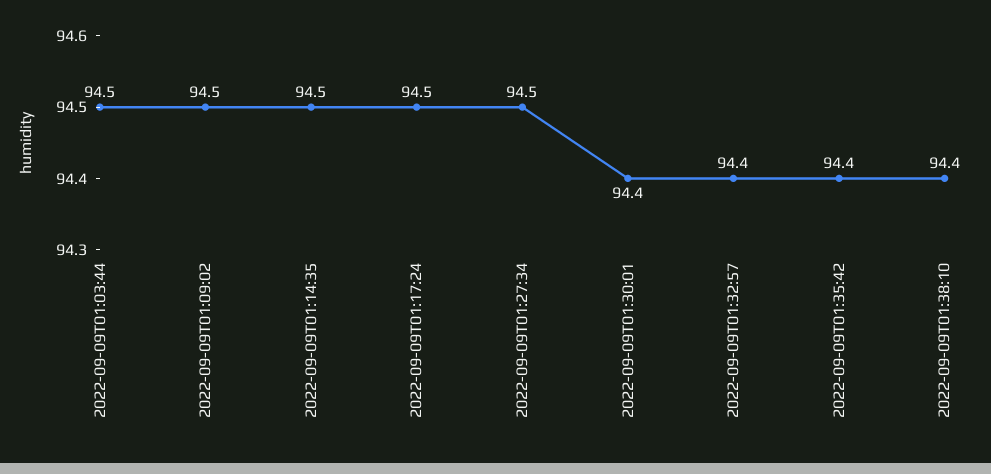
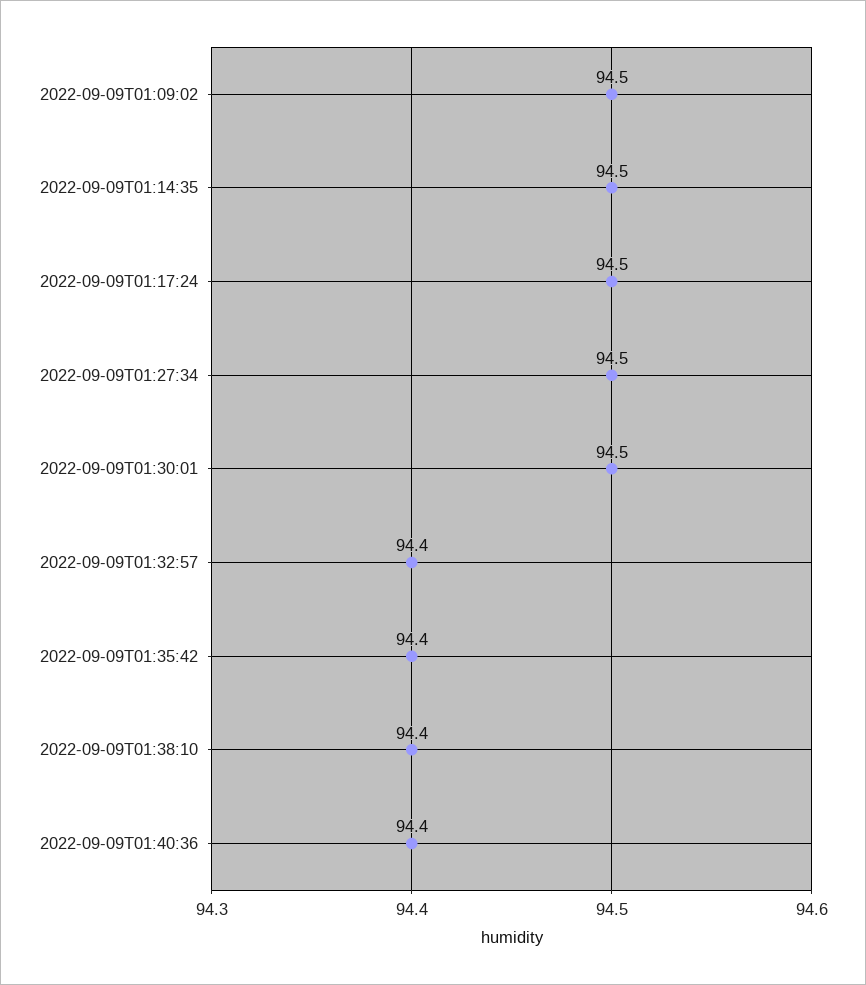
2022-09-09T01:03:44: 94.5 -> none
2022-09-09T01:30:01: 94.4 -> 94.5
2022-09-09T01:40:36: none -> 94.4

